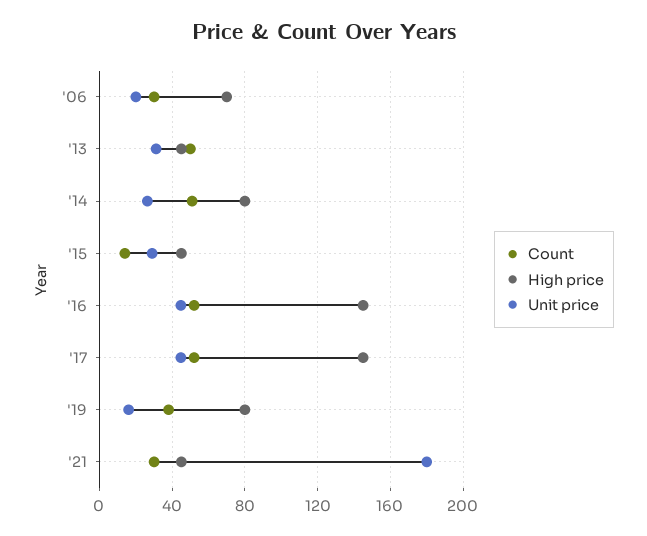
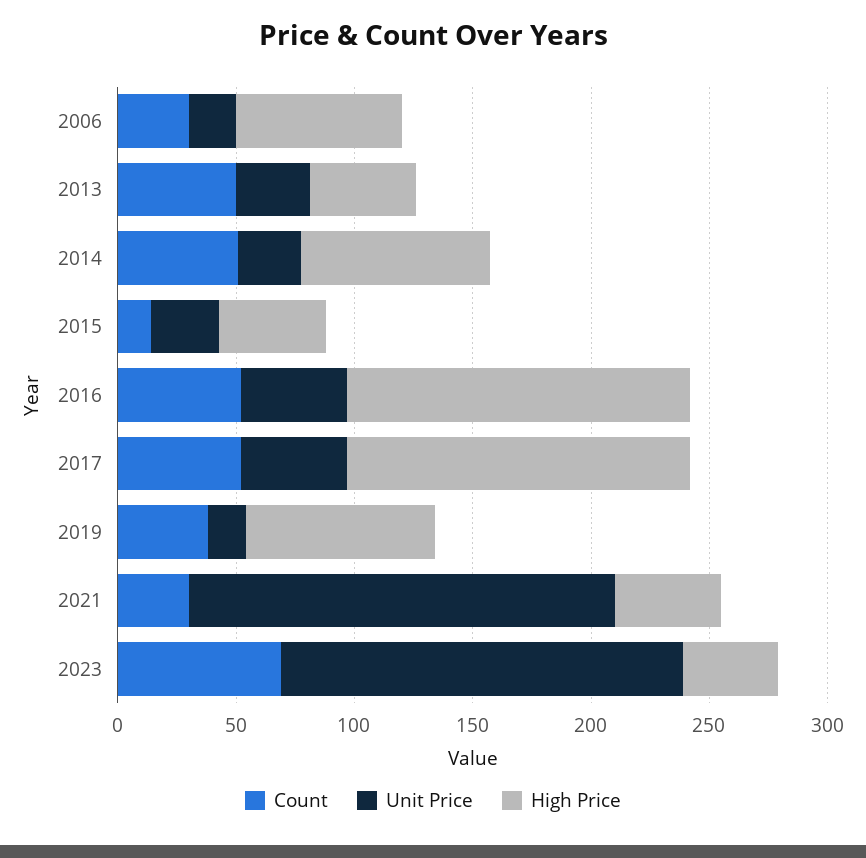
Count, 2023: none -> 70
Unit price, 2023: none -> 170
High price, 2023: none -> 40

